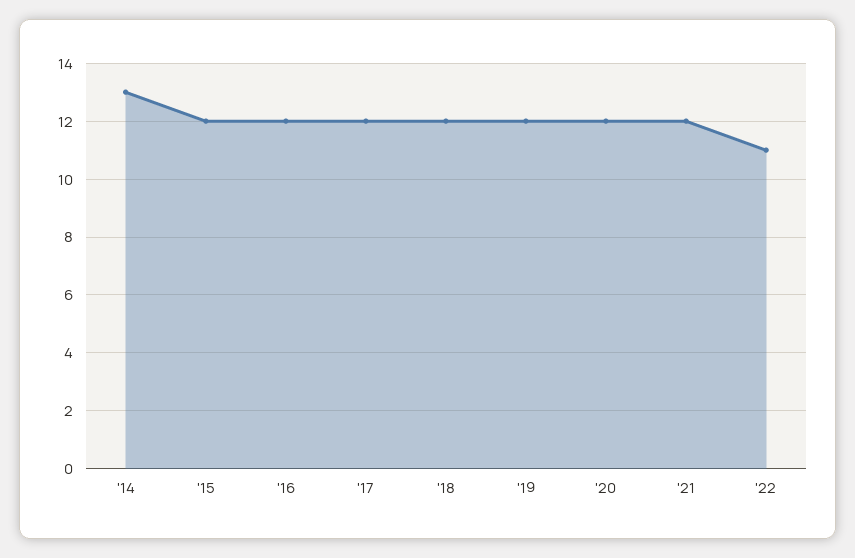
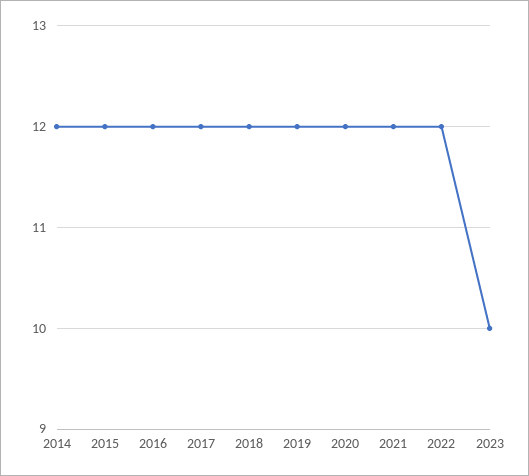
'14: 13 -> 12
'22: 11 -> 12
2023: none -> 10

